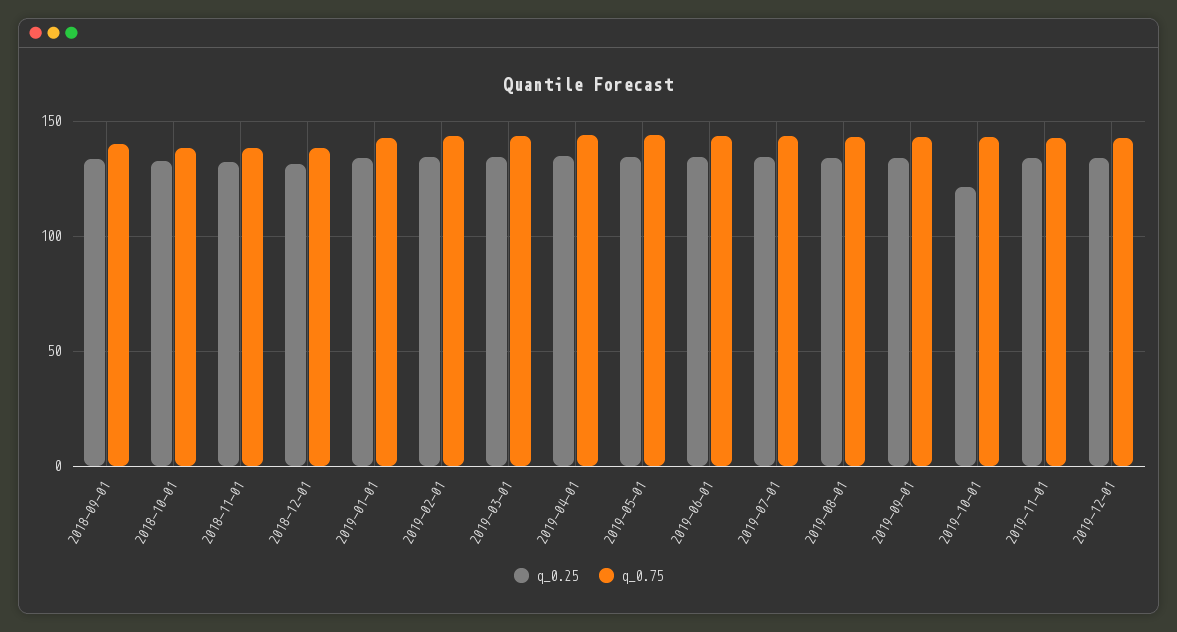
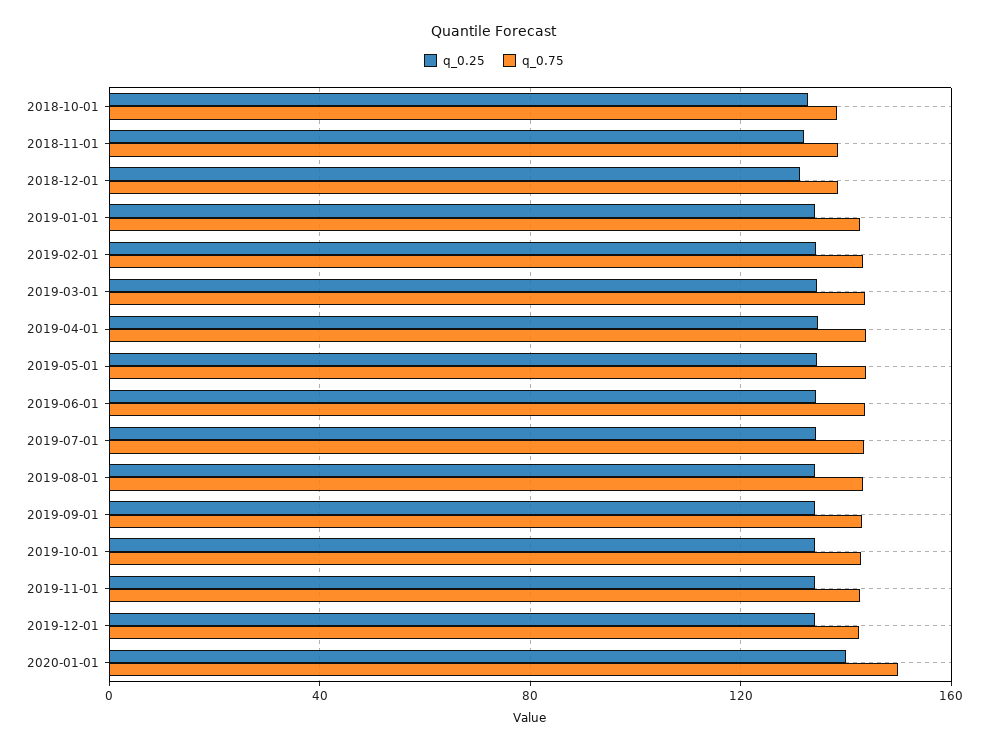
q_0.25, 2018-09-01: 135 -> none
q_0.75, 2018-09-01: 140 -> none
q_0.25, 2019-10-01: 120 -> 135
q_0.25, 2020-01-01: none -> 140
q_0.75, 2020-01-01: none -> 150

